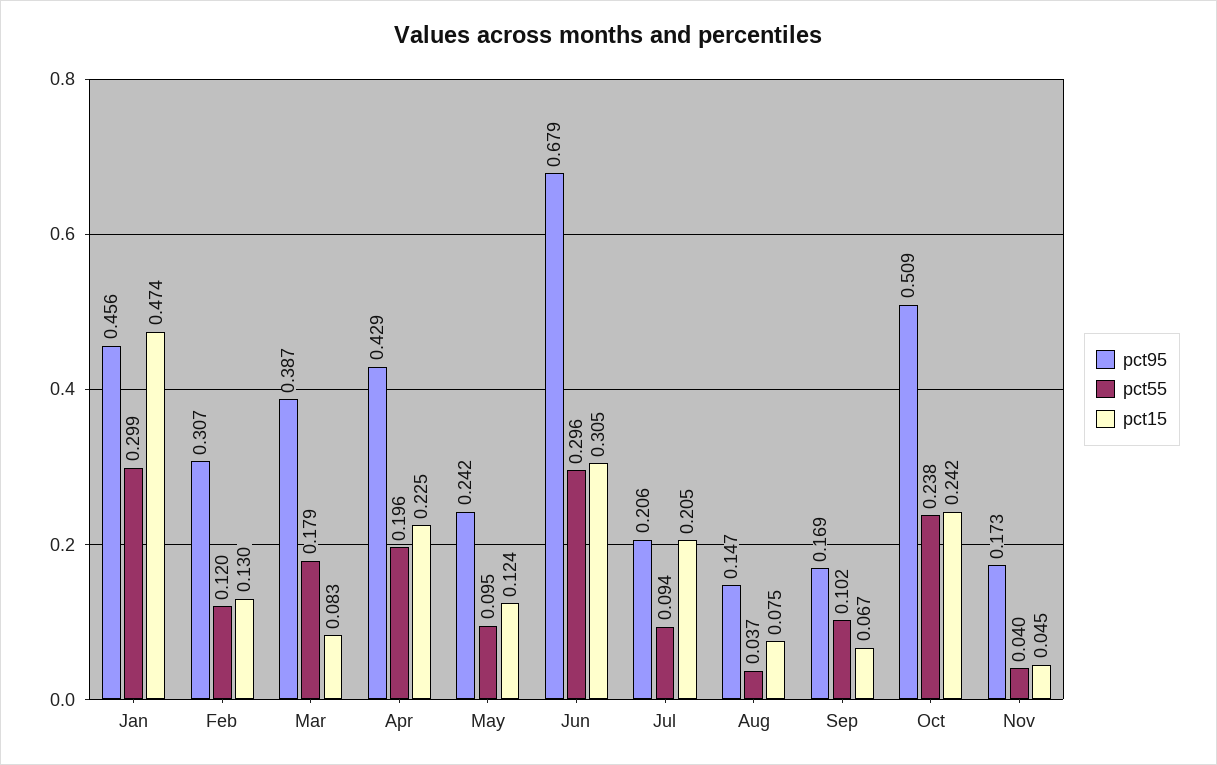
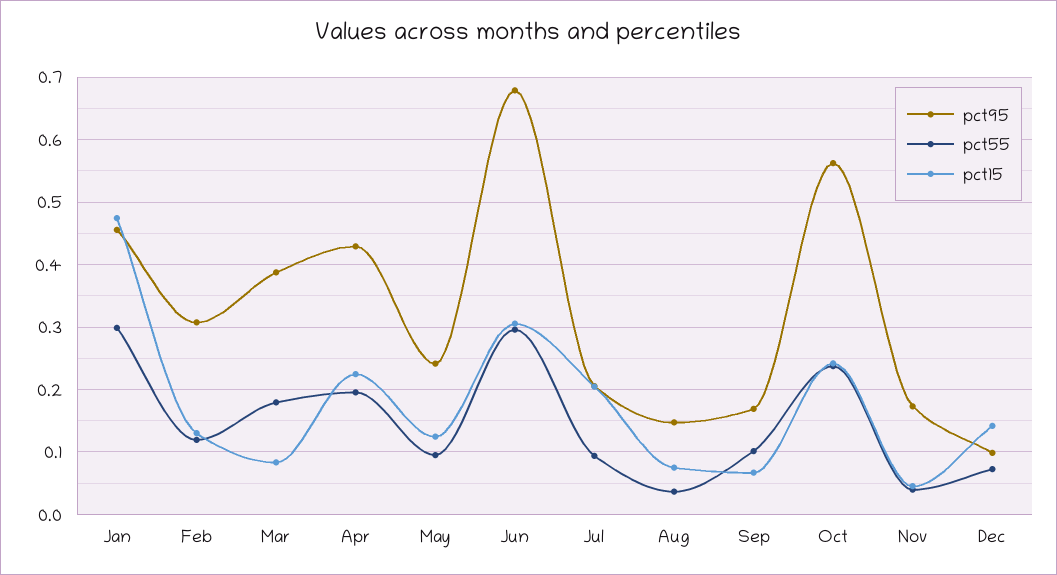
pct95, Oct: 0.509 -> 0.56
pct95, Dec: none -> 0.1
pct55, Dec: none -> 0.07
pct15, Dec: none -> 0.14

